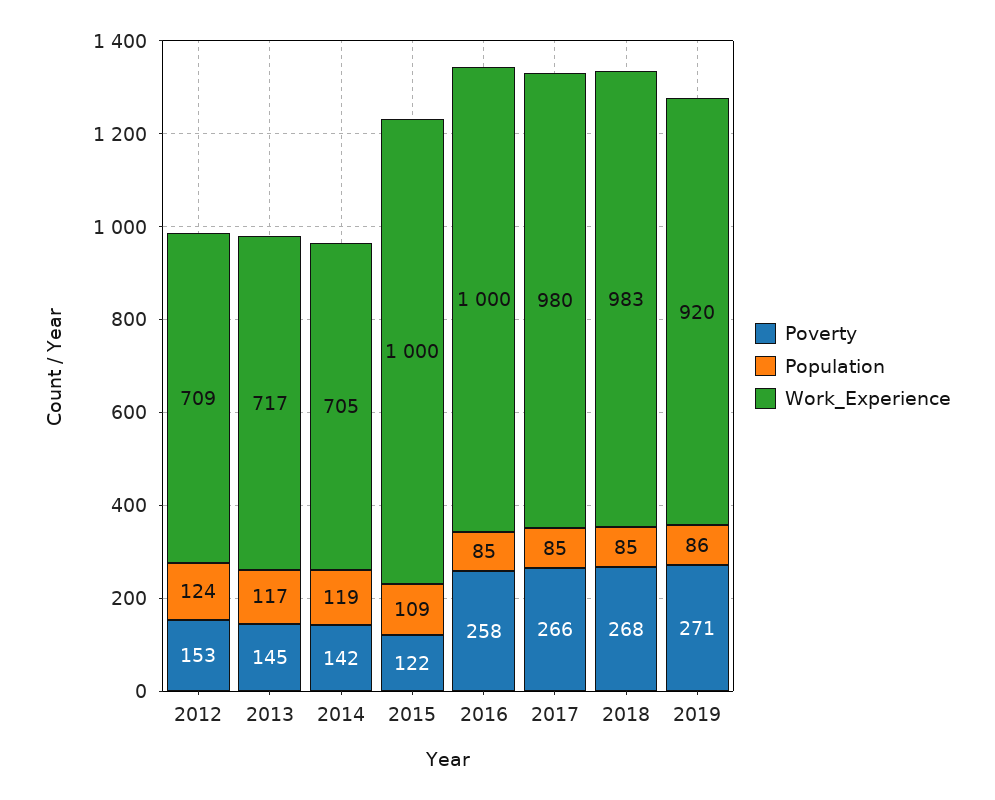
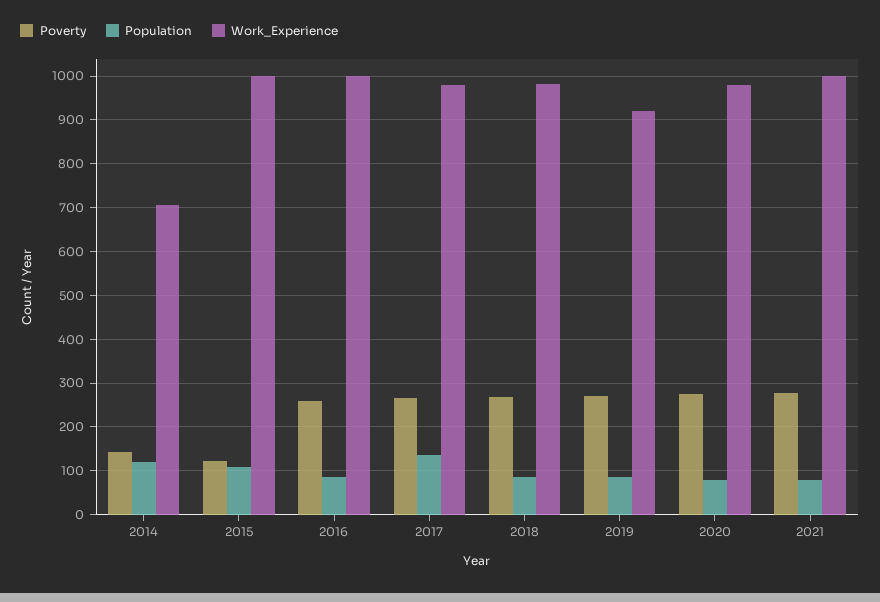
Poverty, 2012: 153 -> none
Population, 2012: 124 -> none
Work_Experience, 2012: 709 -> none
Poverty, 2013: 145 -> none
Population, 2013: 117 -> none
Work_Experience, 2013: 717 -> none
Population, 2017: 85 -> 140
Poverty, 2020: none -> 280
Population, 2020: none -> 80
Work_Experience, 2020: none -> 980
Poverty, 2021: none -> 280
Population, 2021: none -> 80
Work_Experience, 2021: none -> 1000

